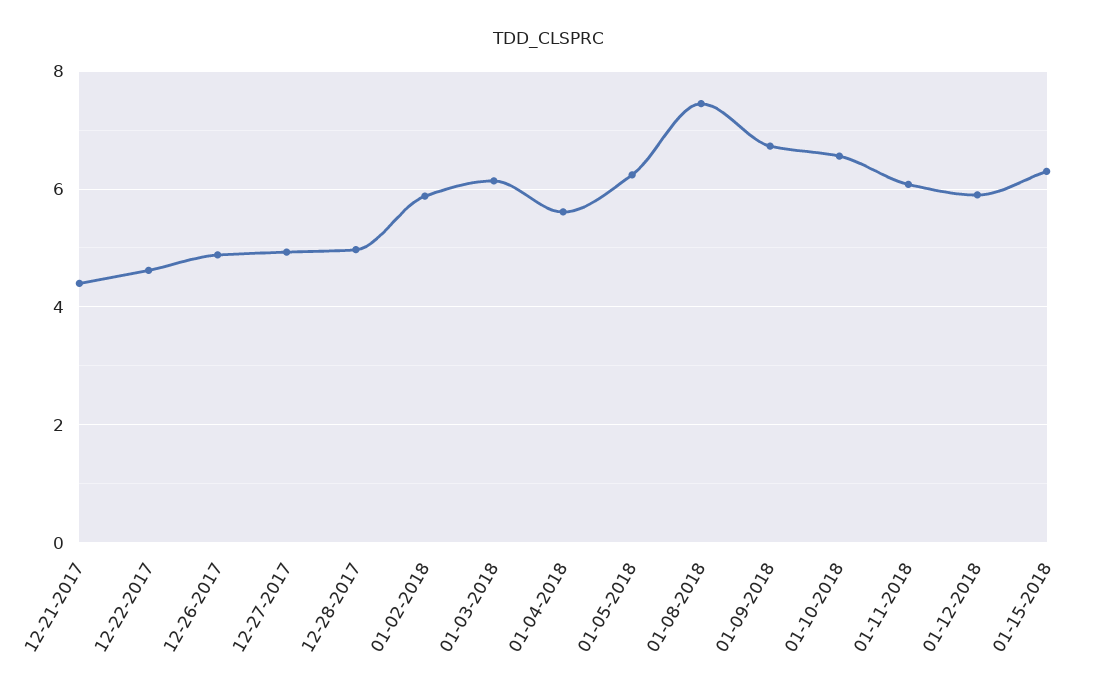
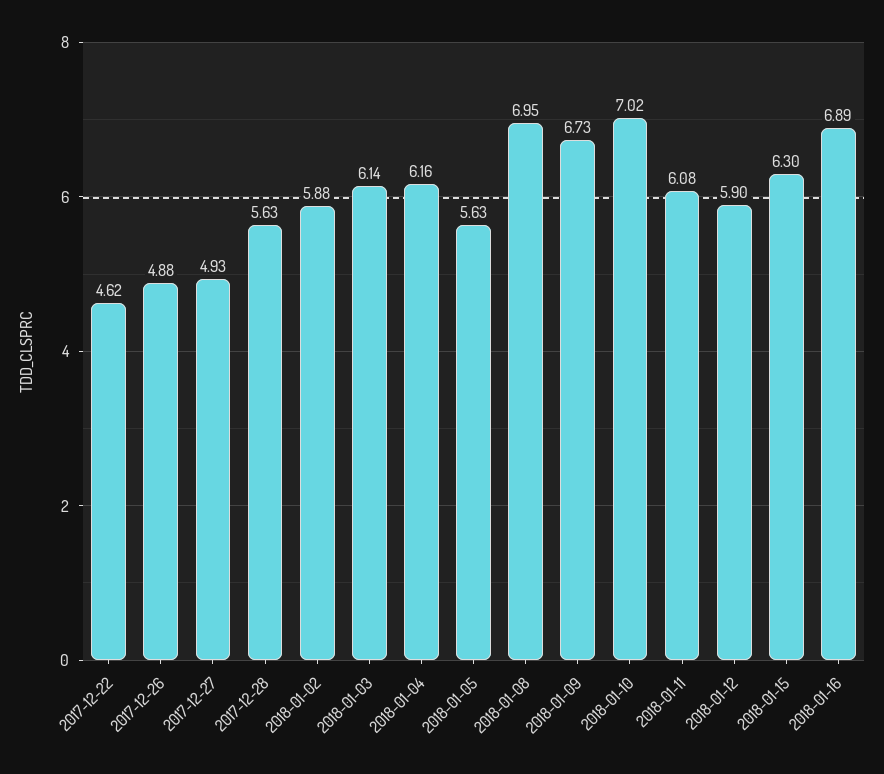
12-21-2017: 4.4 -> none
12-28-2017: 5 -> 5.63
01-04-2018: 5.6 -> 6.16
01-05-2018: 6.2 -> 5.63
01-08-2018: 7.4 -> 6.95
01-10-2018: 6.6 -> 7.02
2018-01-16: none -> 6.89

